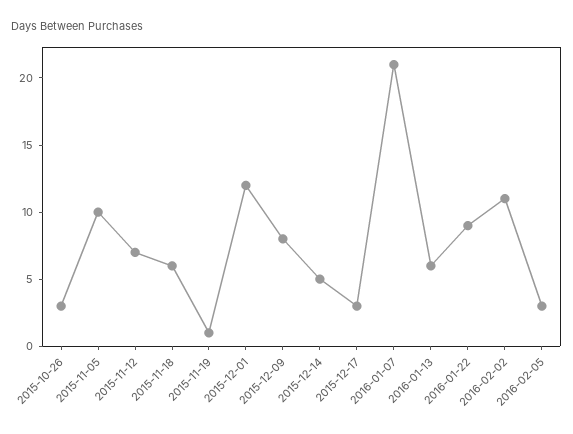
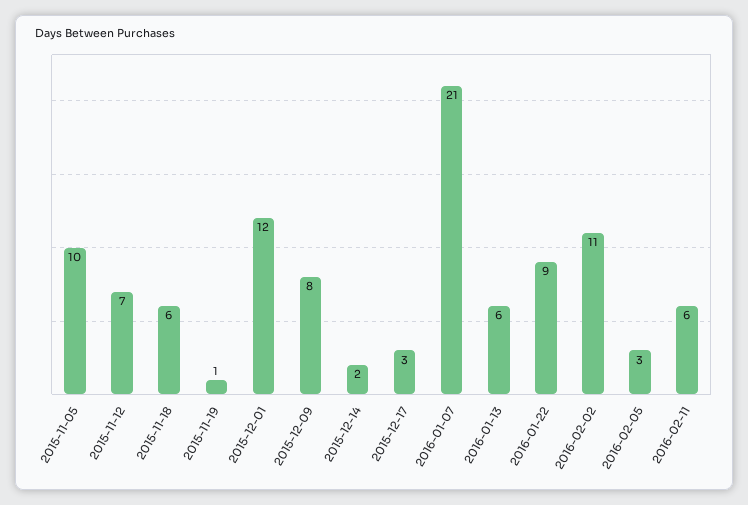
2015-10-26: 3 -> none
2015-12-14: 5 -> 2
2016-02-11: none -> 6

